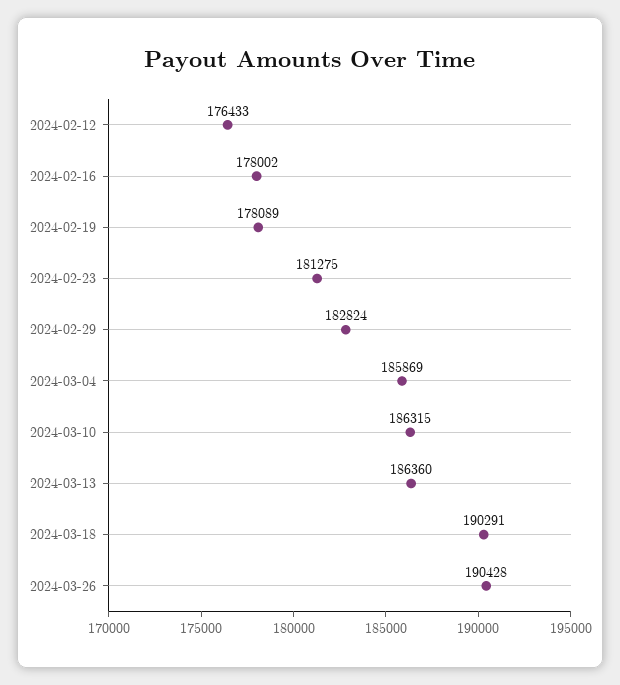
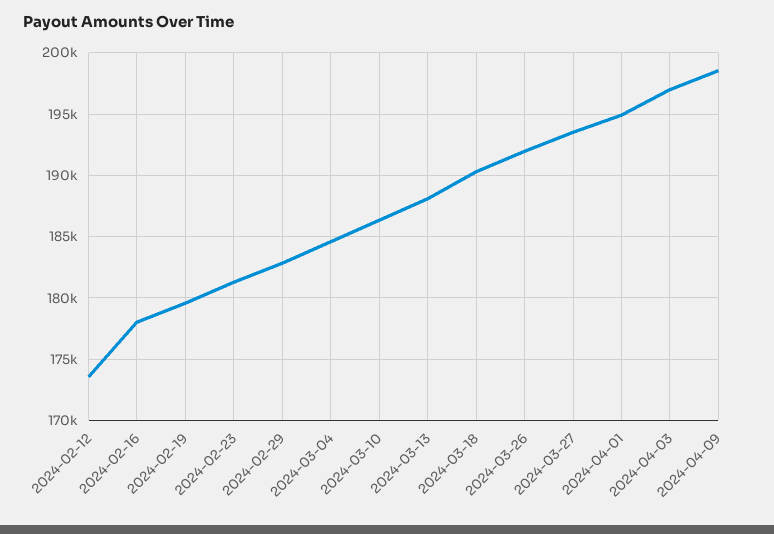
2024-02-12: 176433 -> 173500
2024-02-19: 178089 -> 179500
2024-03-04: 185869 -> 184500
2024-03-13: 186360 -> 188000
2024-03-26: 190428 -> 192000
2024-03-27: none -> 193500
2024-04-01: none -> 195000
2024-04-03: none -> 197000
2024-04-09: none -> 198500

